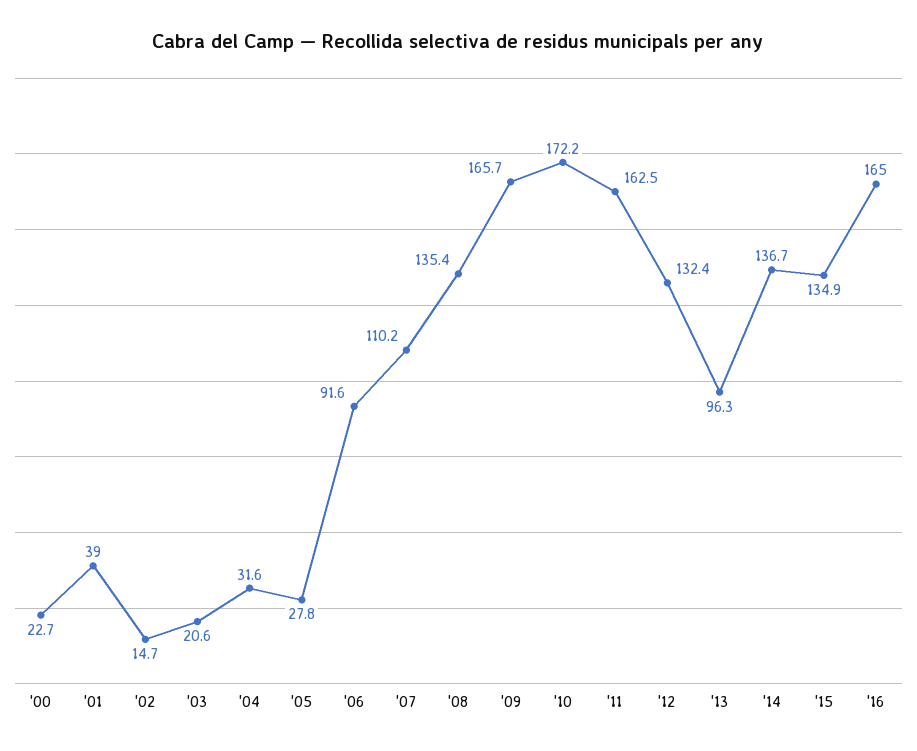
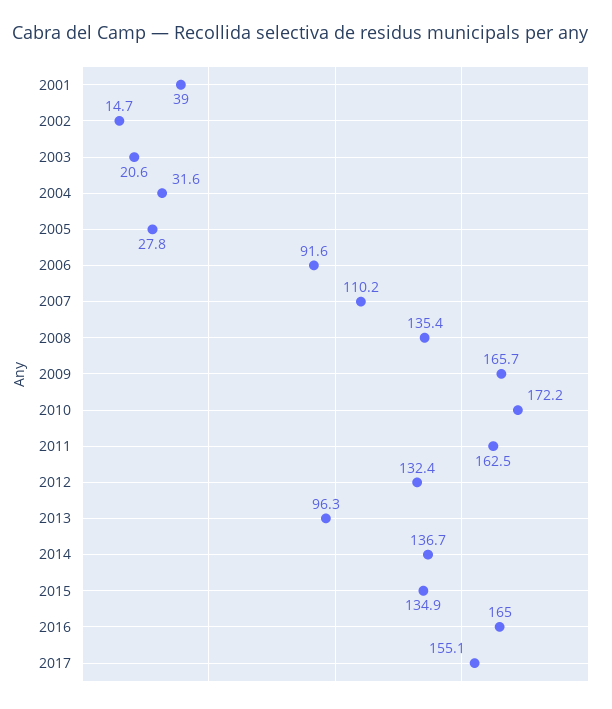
'00: 22.7 -> none
2017: none -> 155.1

